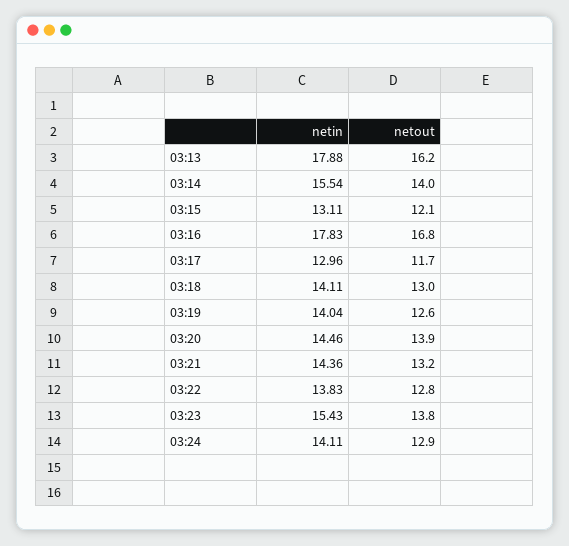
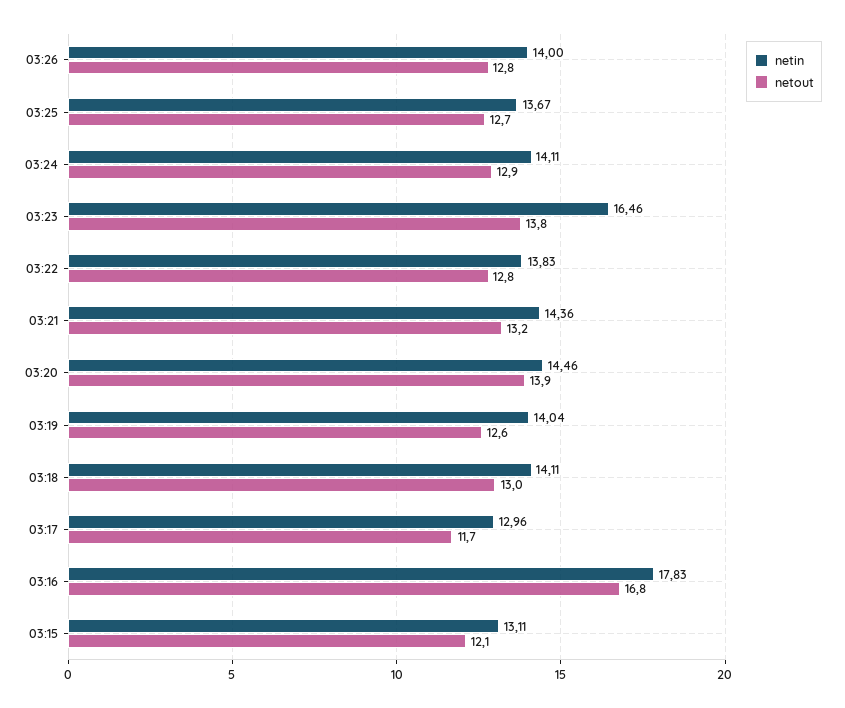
netin, 03:13: 17.88 -> none
netout, 03:13: 16.2 -> none
netin, 03:14: 15.54 -> none
netout, 03:14: 14 -> none
netin, 03:23: 15.43 -> 16.46
netin, 03:26: none -> 14
netout, 03:26: none -> 12.8
netin, 03:25: none -> 13.67
netout, 03:25: none -> 12.7

